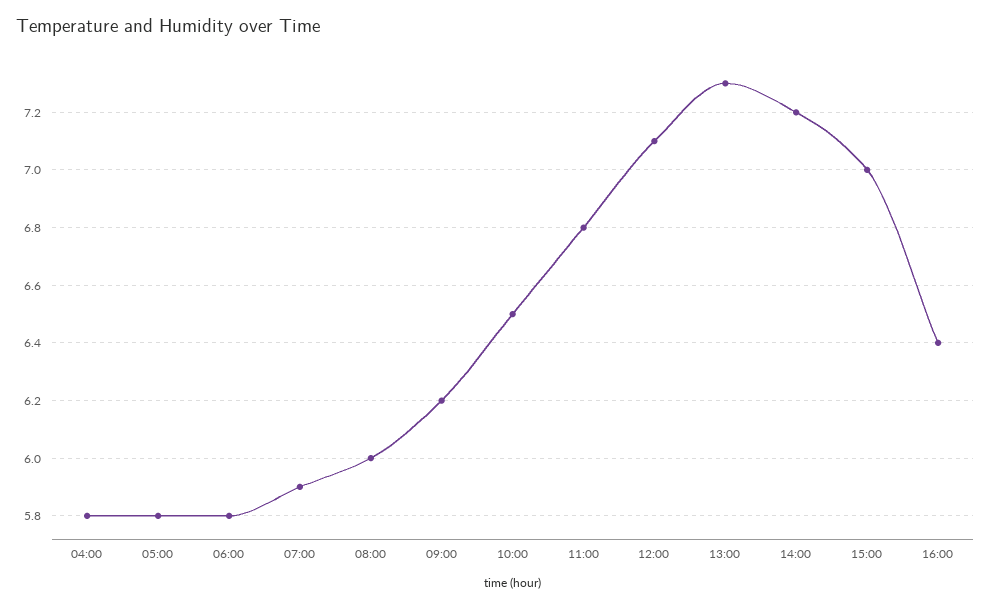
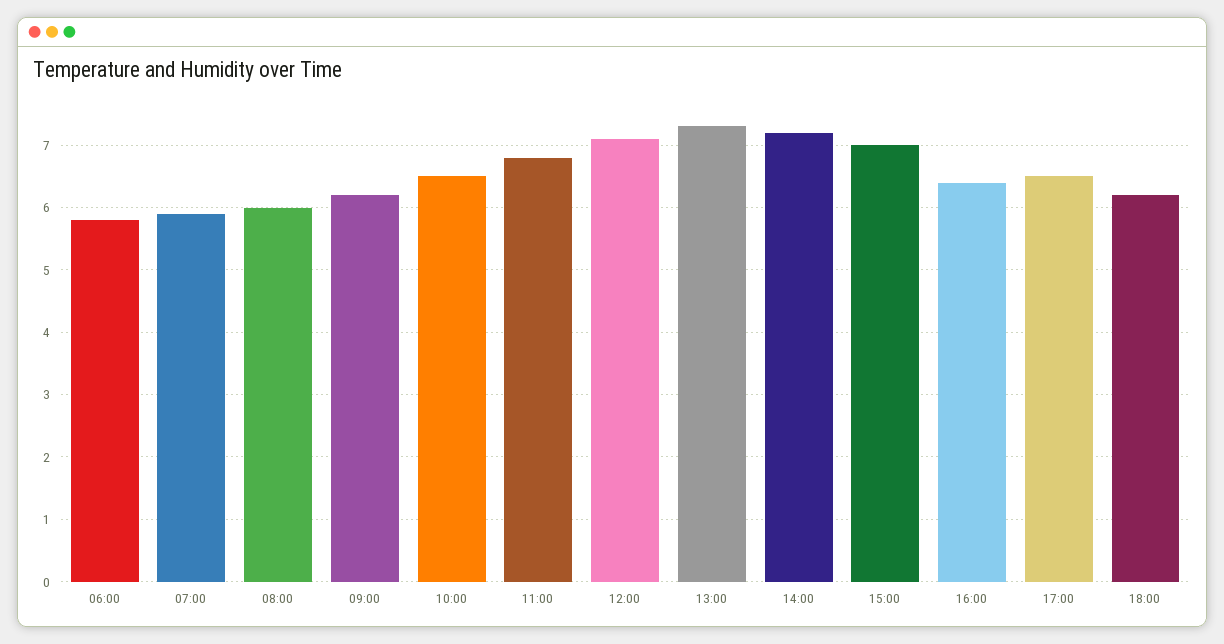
04:00: 5.8 -> none
05:00: 5.8 -> none
17:00: none -> 6.5
18:00: none -> 6.2

